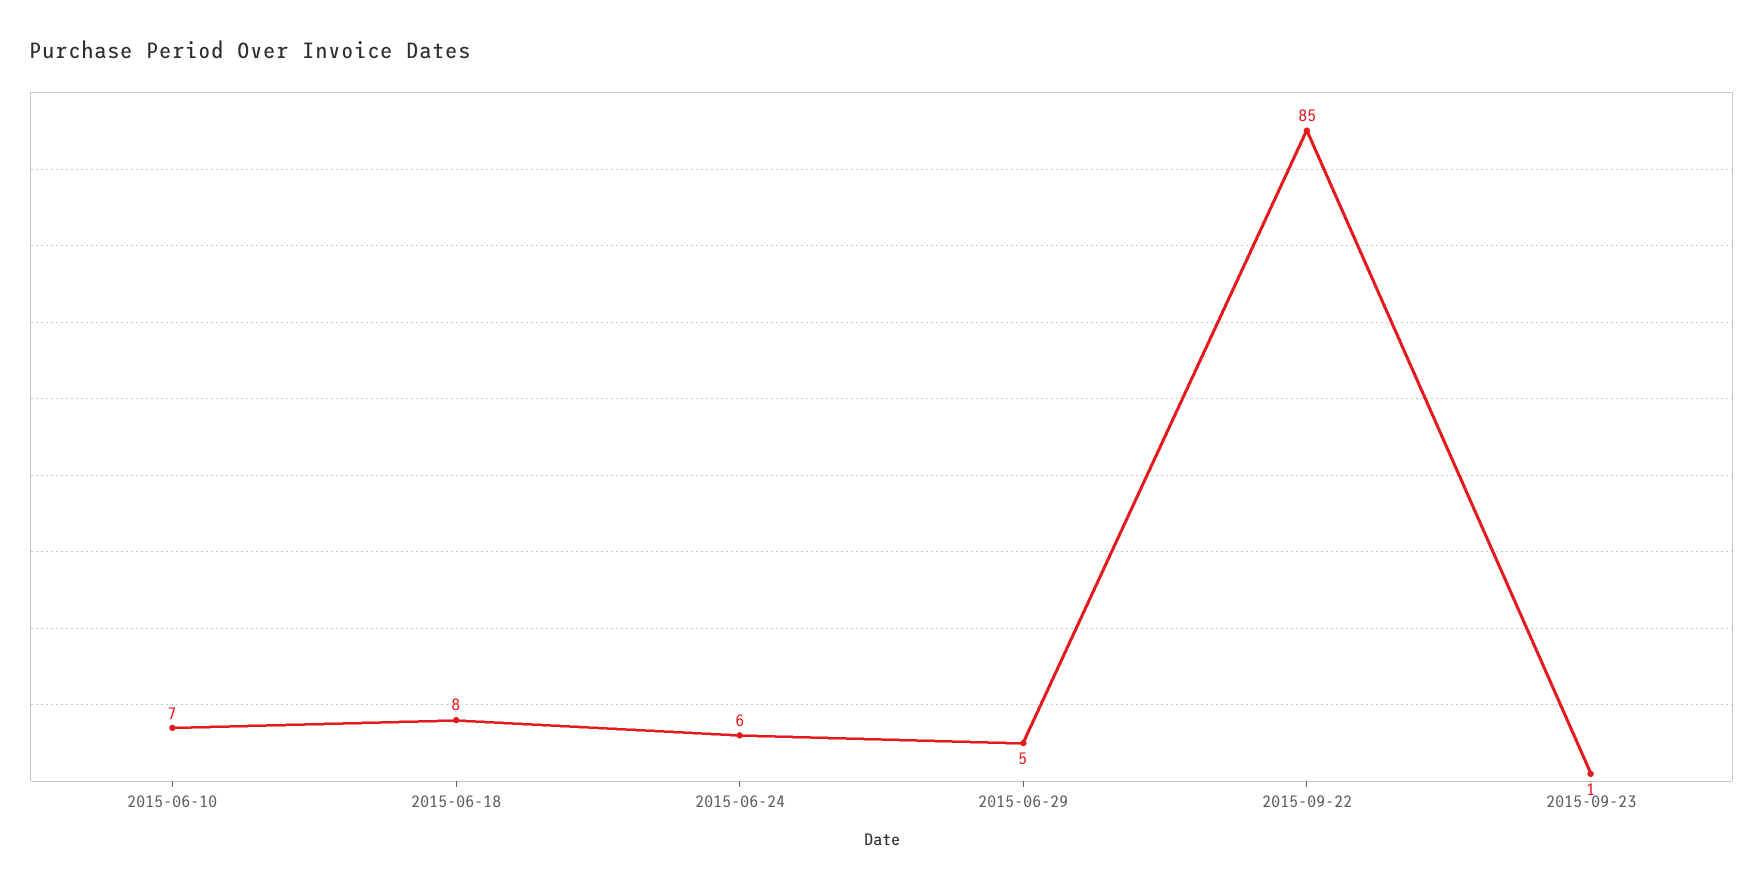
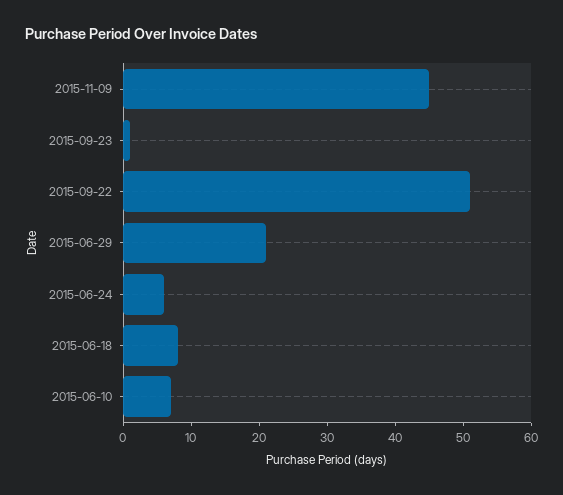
2015-06-29: 5 -> 20
2015-09-22: 85 -> 50
2015-11-09: none -> 45

